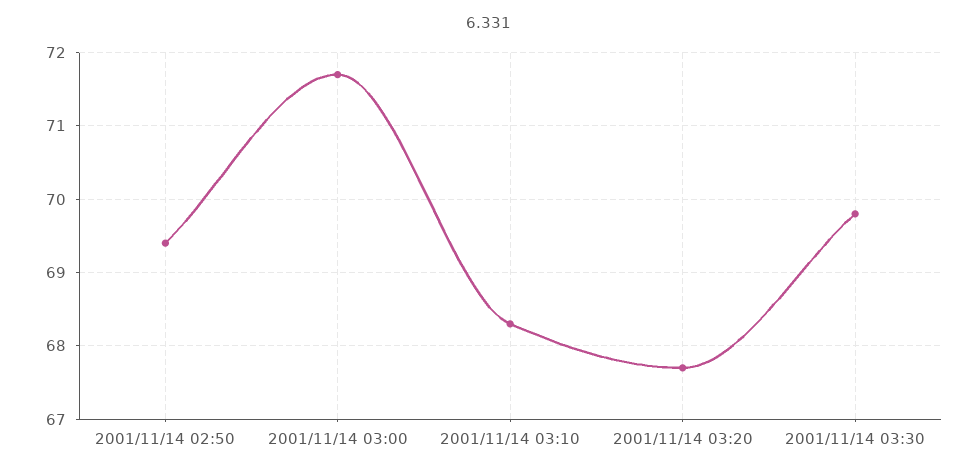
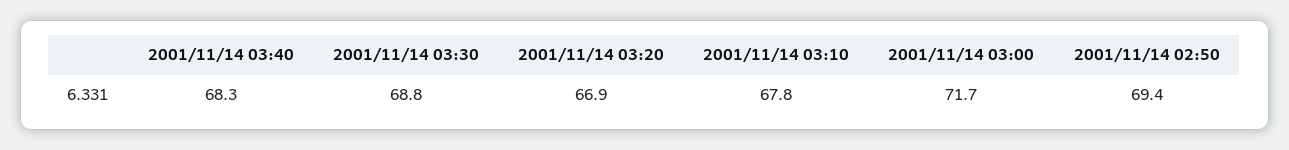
2001/11/14 03:10: 68.3 -> 67.8
2001/11/14 03:20: 67.7 -> 66.9
2001/11/14 03:30: 69.8 -> 68.8
2001/11/14 03:40: none -> 68.3

